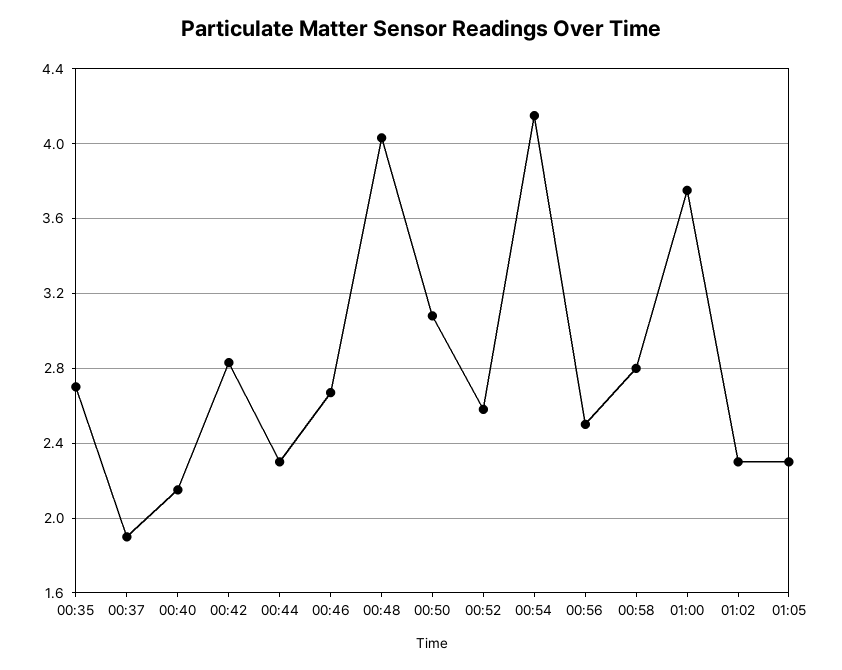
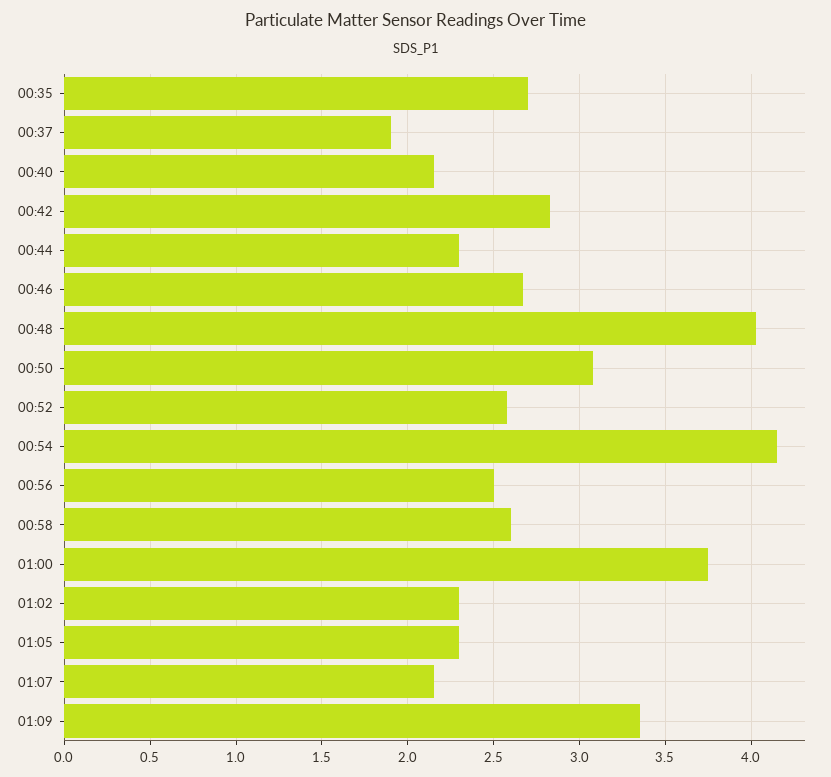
00:58: 2.8 -> 2.6
01:07: none -> 2.15
01:09: none -> 3.35

